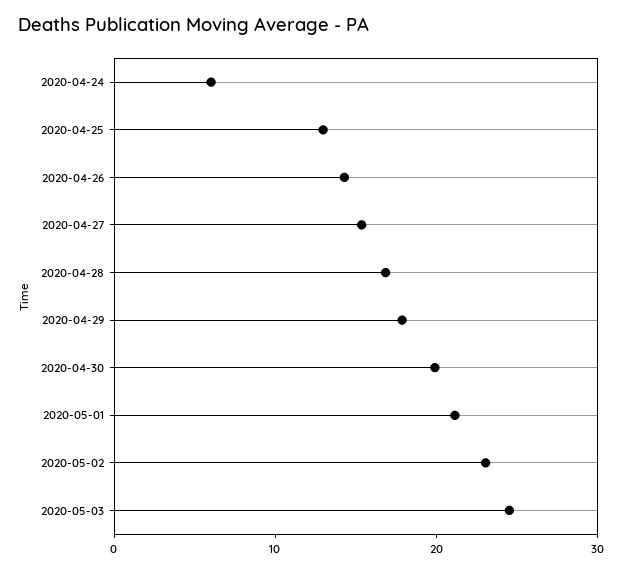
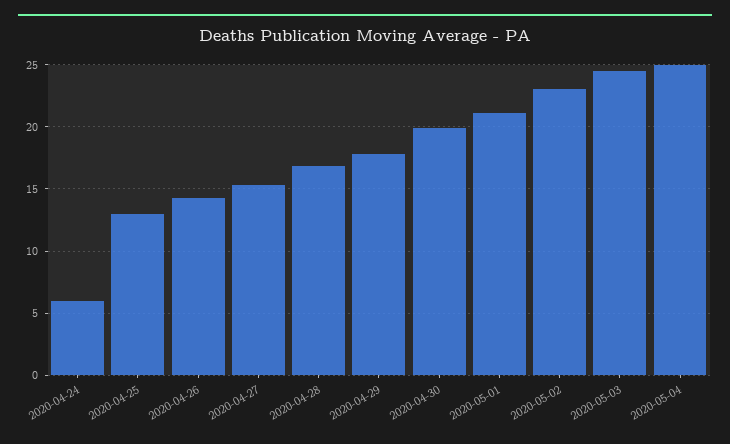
2020-05-04: none -> 25

